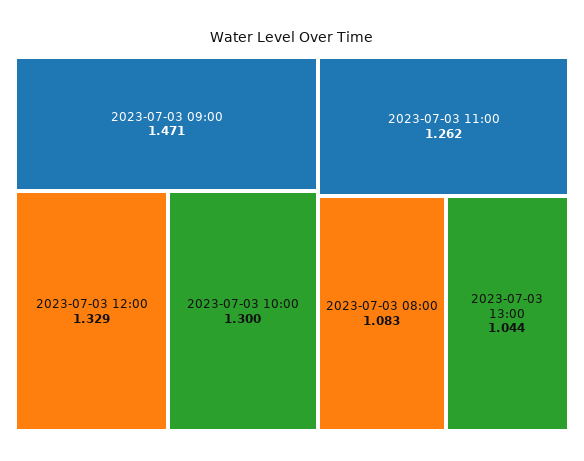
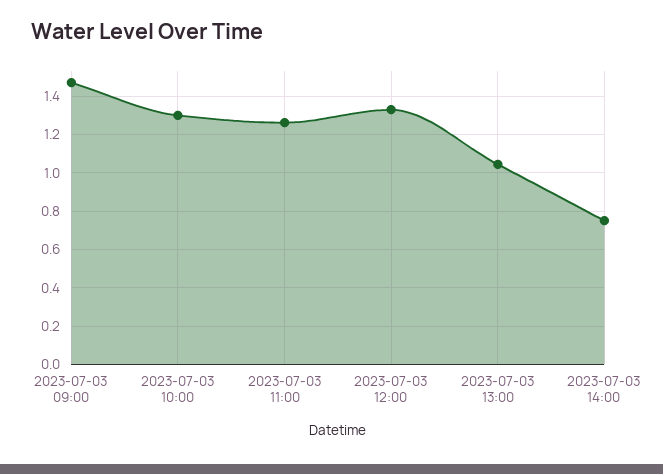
2023-07-03 08:00: 1.083 -> none
2023-07-03 14:00: none -> 0.75

